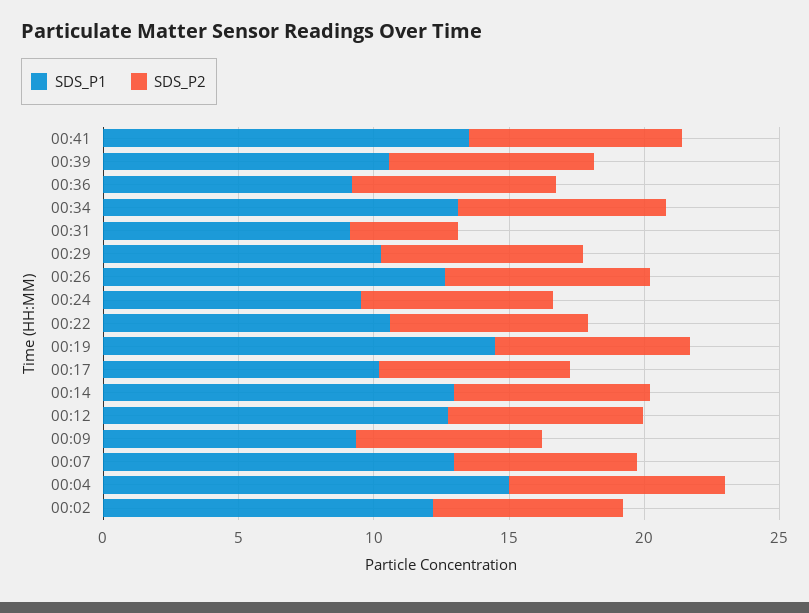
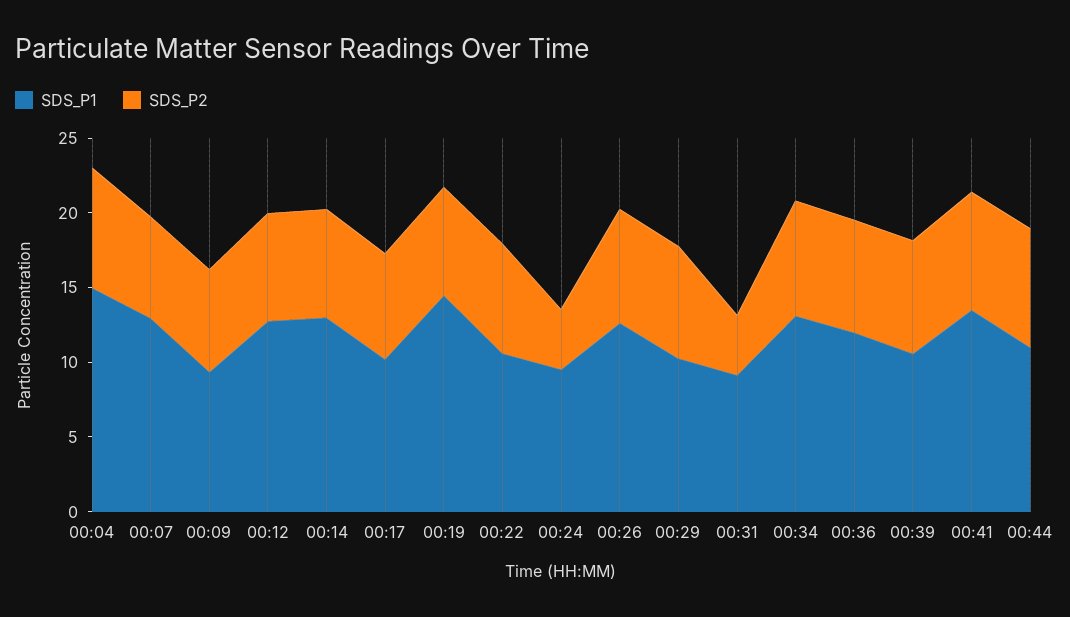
SDS_P1, 00:36: 9 -> 12
SDS_P2, 00:24: 7 -> 4
SDS_P1, 00:02: 12 -> none
SDS_P2, 00:02: 7 -> none
SDS_P1, 00:44: none -> 11
SDS_P2, 00:44: none -> 8

